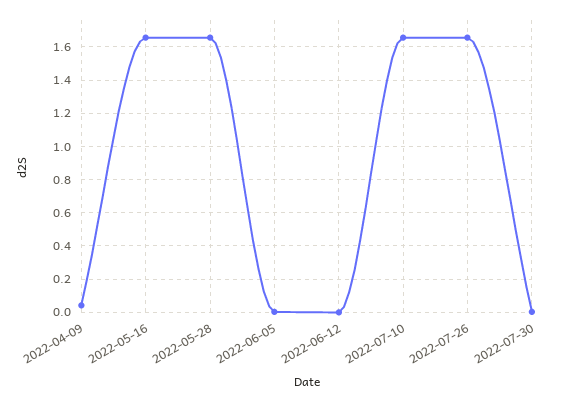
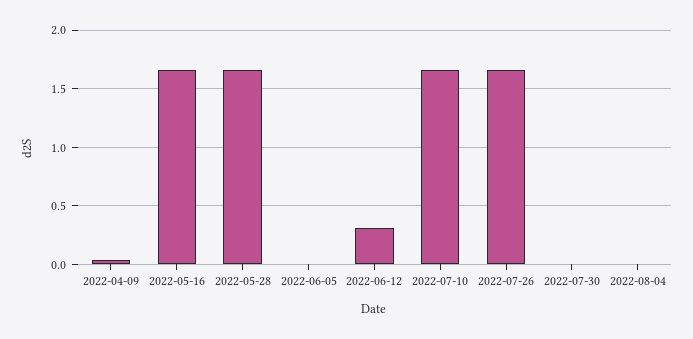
2022-06-12: 0 -> 0.3
2022-08-04: none -> 0

